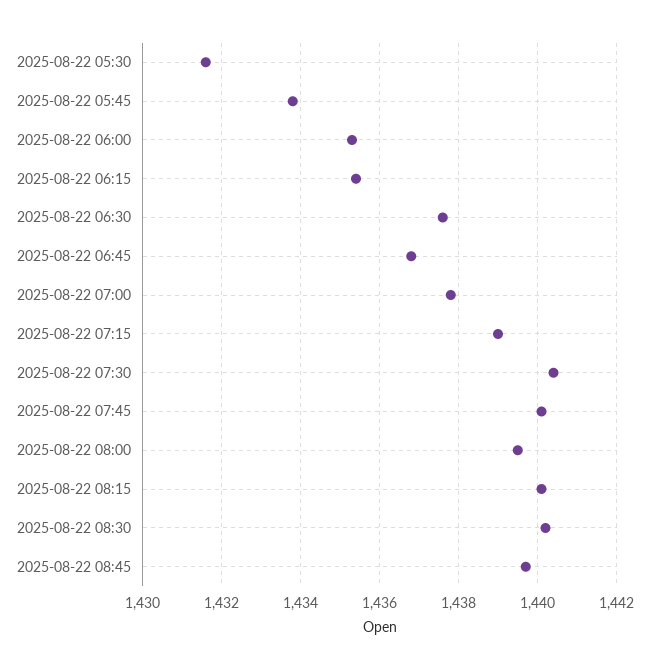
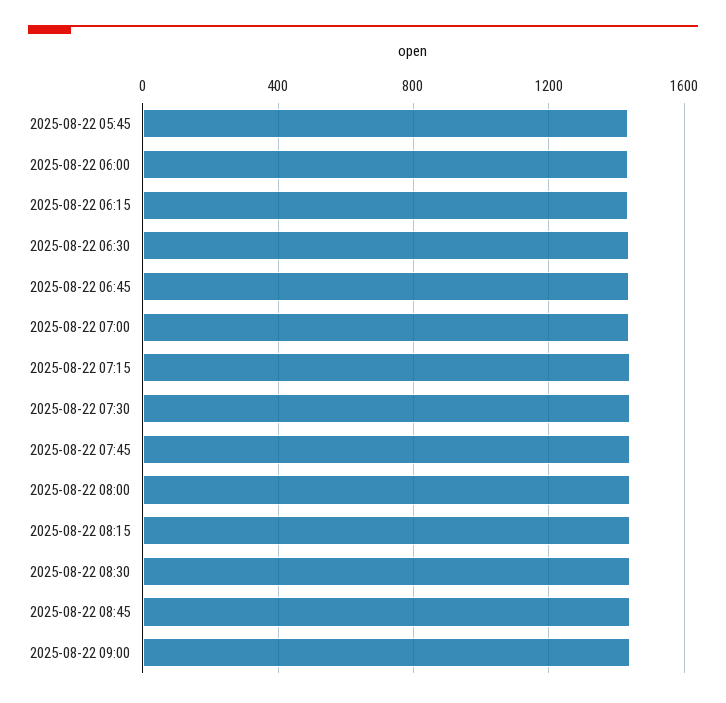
2025-08-22 05:30: 1431.5 -> none
2025-08-22 09:00: none -> 1450

